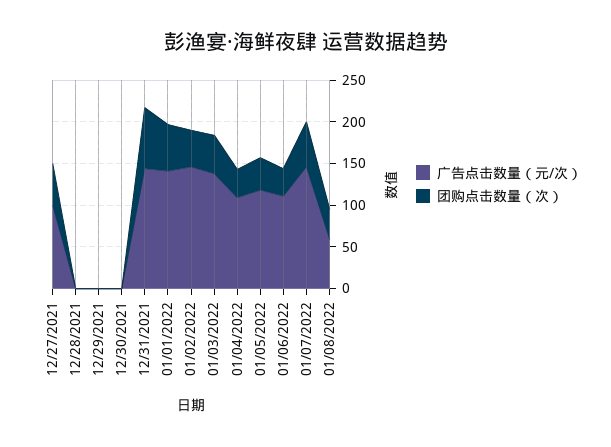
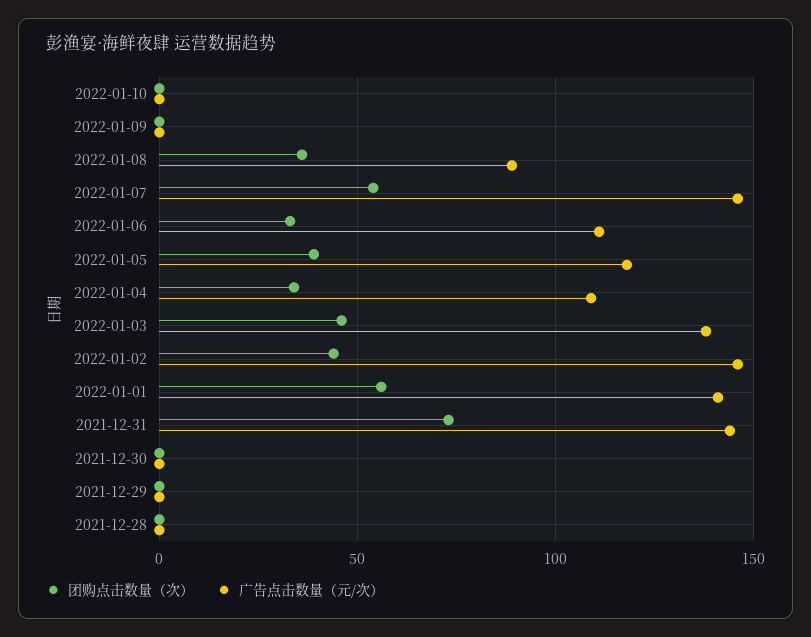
广告点击数量（元/次）, 12/27/2021: 100 -> none
团购点击数量（次）, 12/27/2021: 50 -> none
广告点击数量（元/次）, 01/08/2022: 60 -> 90
团购点击数量（次）, 2022-01-10: none -> 0
广告点击数量（元/次）, 2022-01-10: none -> 0
团购点击数量（次）, 2022-01-09: none -> 0
广告点击数量（元/次）, 2022-01-09: none -> 0

